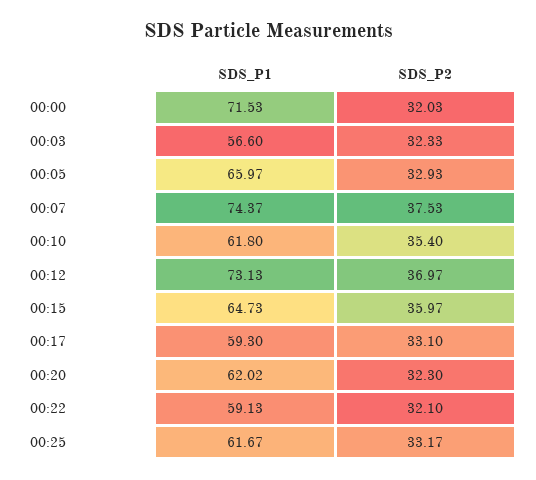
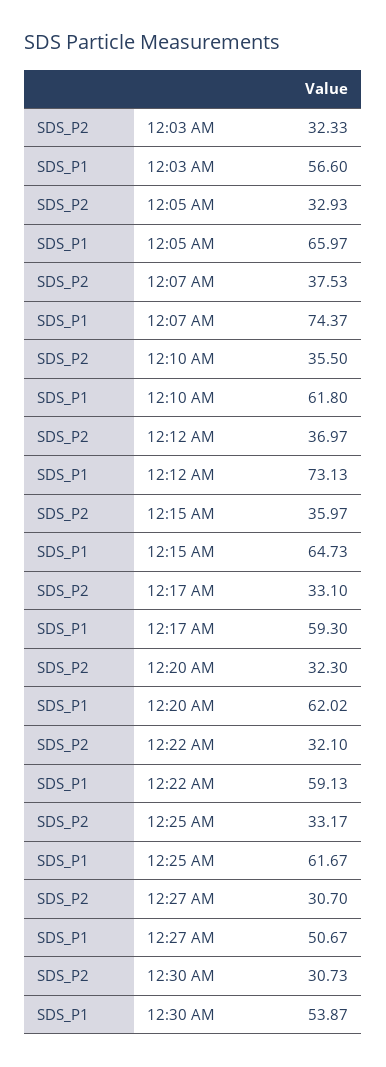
SDS_P1, 00:00: 71.53 -> none
SDS_P2, 00:00: 32.03 -> none
SDS_P2, 00:10: 35.4 -> 35.5
SDS_P2, 12:27 AM: none -> 30.7
SDS_P1, 12:27 AM: none -> 50.67
SDS_P2, 12:30 AM: none -> 30.73
SDS_P1, 12:30 AM: none -> 53.87

